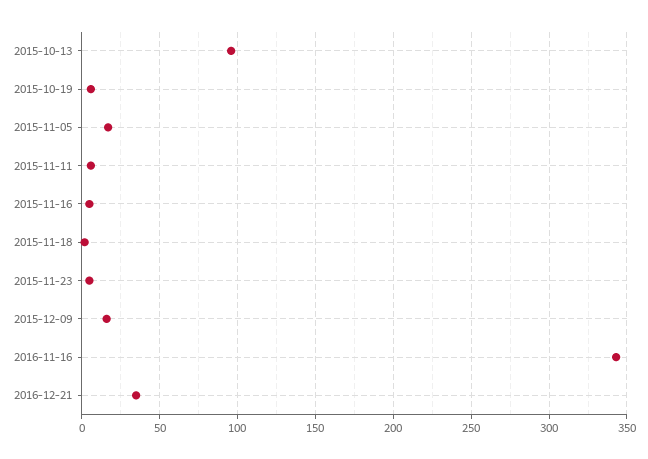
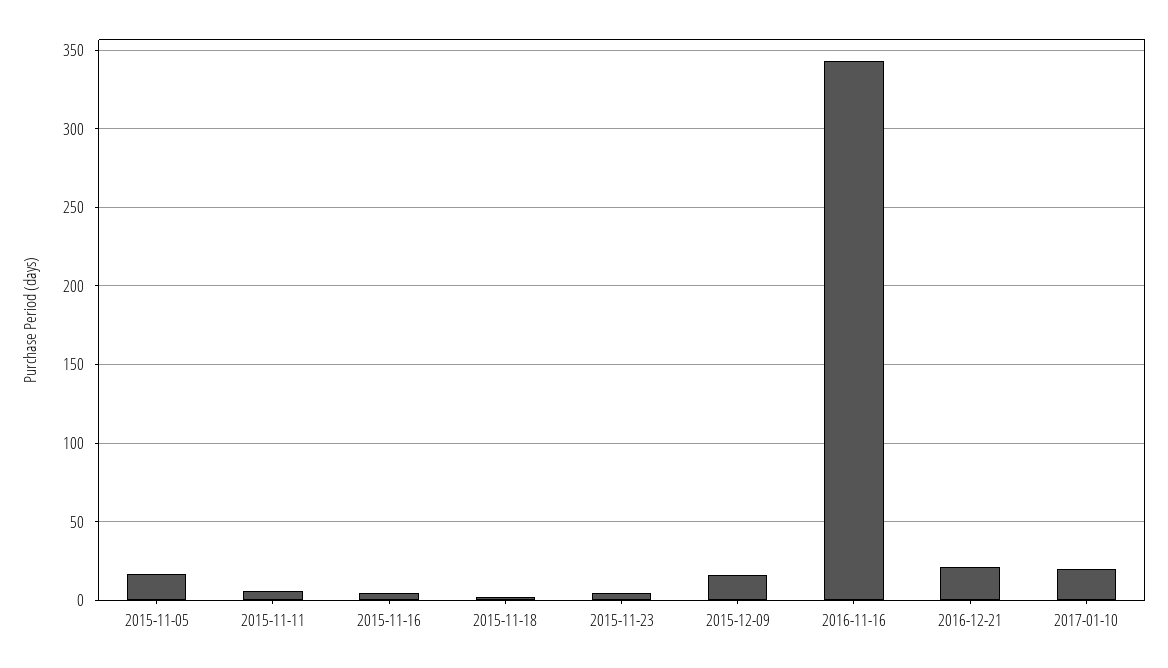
2015-10-13: 95 -> none
2015-10-19: 5 -> none
2016-12-21: 35 -> 20
2017-01-10: none -> 20

